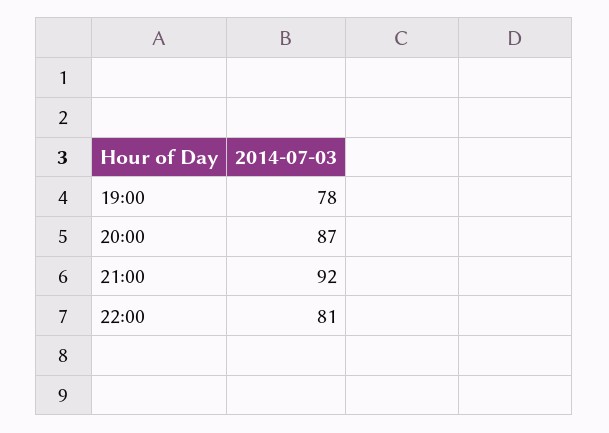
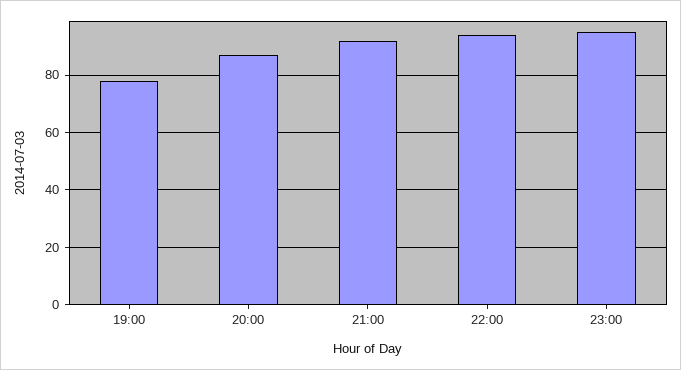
22:00: 81 -> 95
23:00: none -> 95

